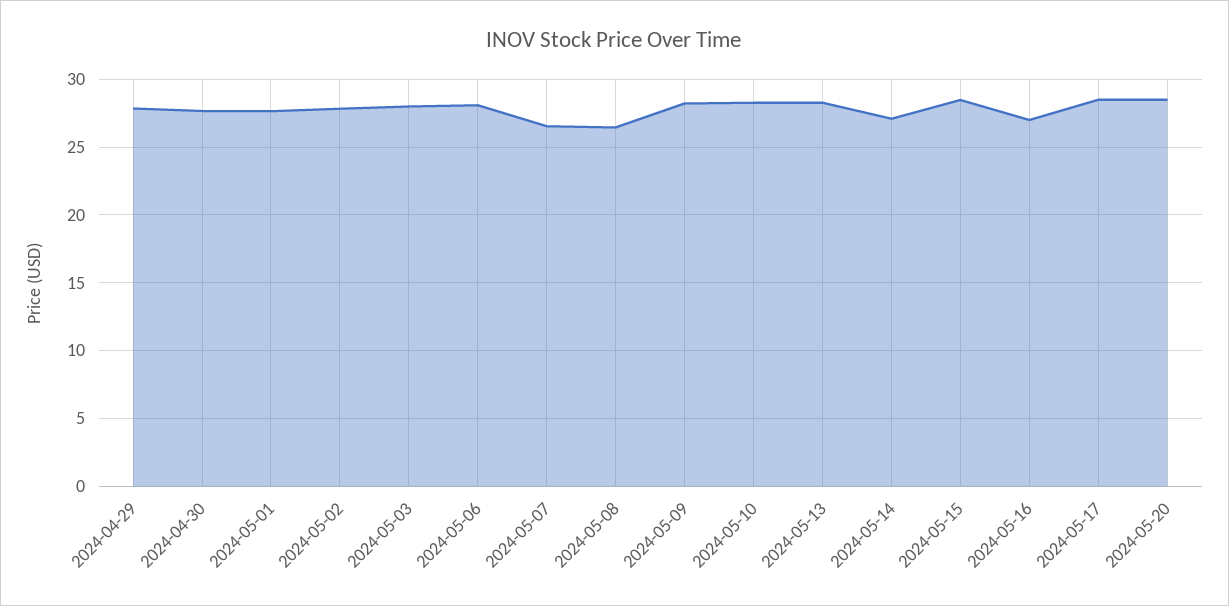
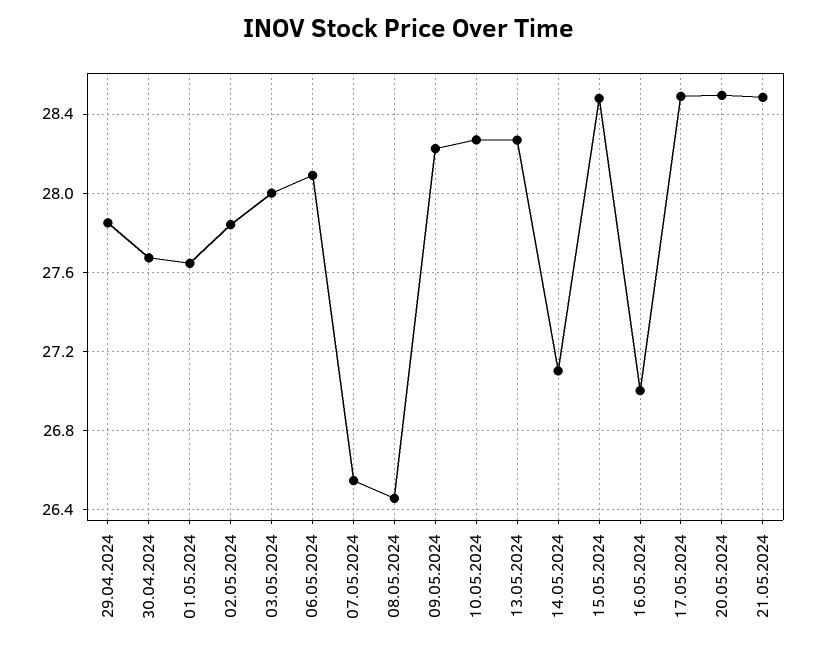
21.05.2024: none -> 28.5

